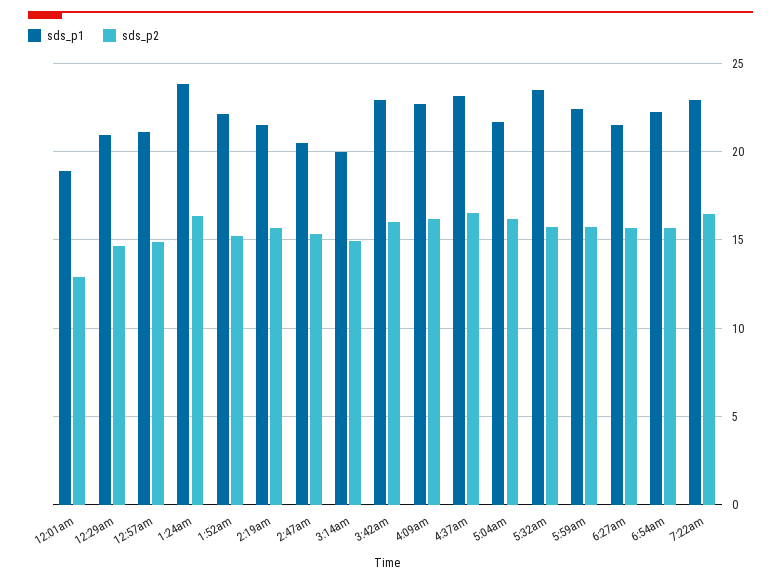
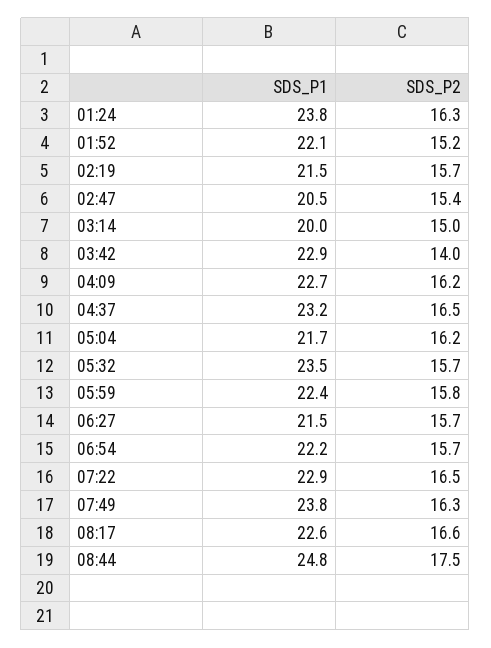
sds_p1, 12:01am: 19 -> none
sds_p2, 12:01am: 13 -> none
sds_p1, 12:29am: 21 -> none
sds_p2, 12:29am: 14.5 -> none
sds_p1, 12:57am: 21 -> none
sds_p2, 12:57am: 15 -> none
sds_p2, 3:42am: 16 -> 14
sds_p1, 07:49: none -> 23.8
sds_p2, 07:49: none -> 16.3
sds_p1, 08:17: none -> 22.6
sds_p2, 08:17: none -> 16.6
sds_p1, 08:44: none -> 24.8
sds_p2, 08:44: none -> 17.5

